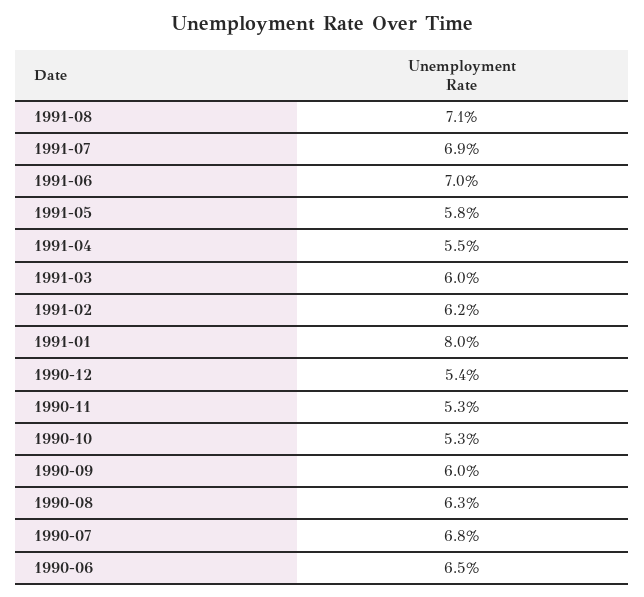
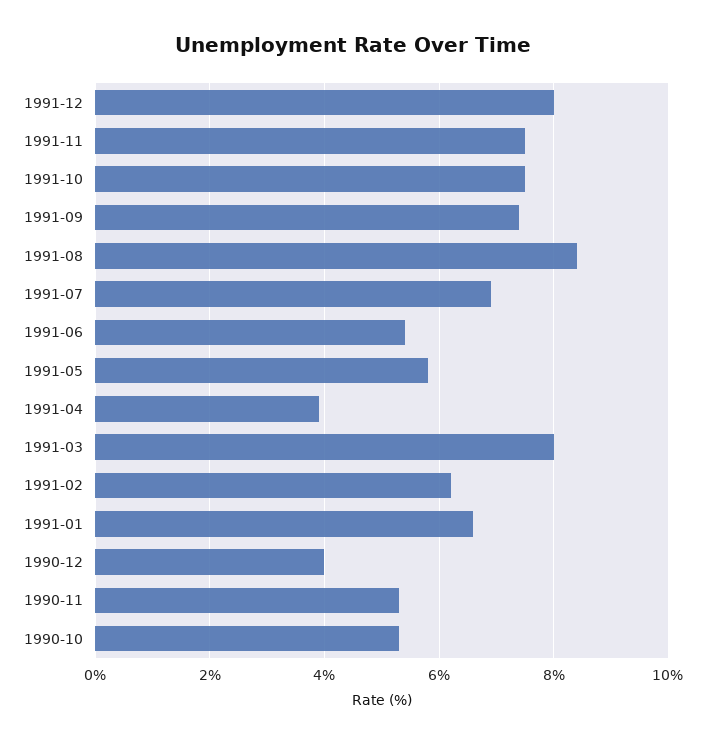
1991-08: 7.1 -> 8.5
1991-06: 7 -> 5.5
1991-04: 5.5 -> 4
1991-03: 6 -> 8
1991-01: 8 -> 6.5
1990-12: 5.4 -> 4
1990-09: 6 -> none
1990-08: 6.3 -> none
1990-07: 6.8 -> none
1990-06: 6.5 -> none
1991-12: none -> 8
1991-11: none -> 7.5
1991-10: none -> 7.5
1991-09: none -> 7.5

